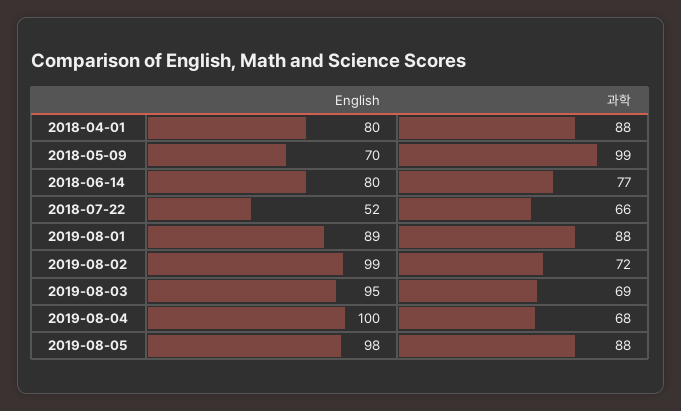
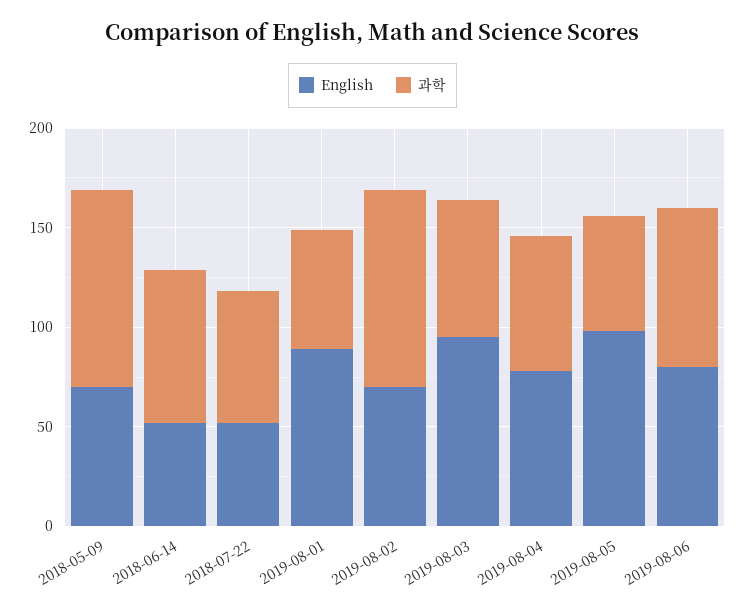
English, 2018-04-01: 80 -> none
과학, 2018-04-01: 88 -> none
English, 2018-06-14: 80 -> 50
과학, 2019-08-01: 88 -> 60
English, 2019-08-02: 99 -> 70
과학, 2019-08-02: 72 -> 100
English, 2019-08-04: 100 -> 80
과학, 2019-08-05: 88 -> 60
English, 2019-08-06: none -> 80
과학, 2019-08-06: none -> 80

